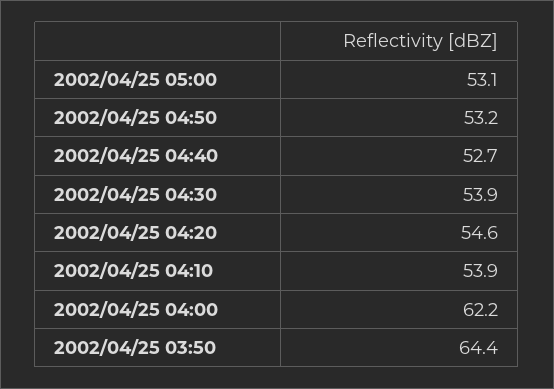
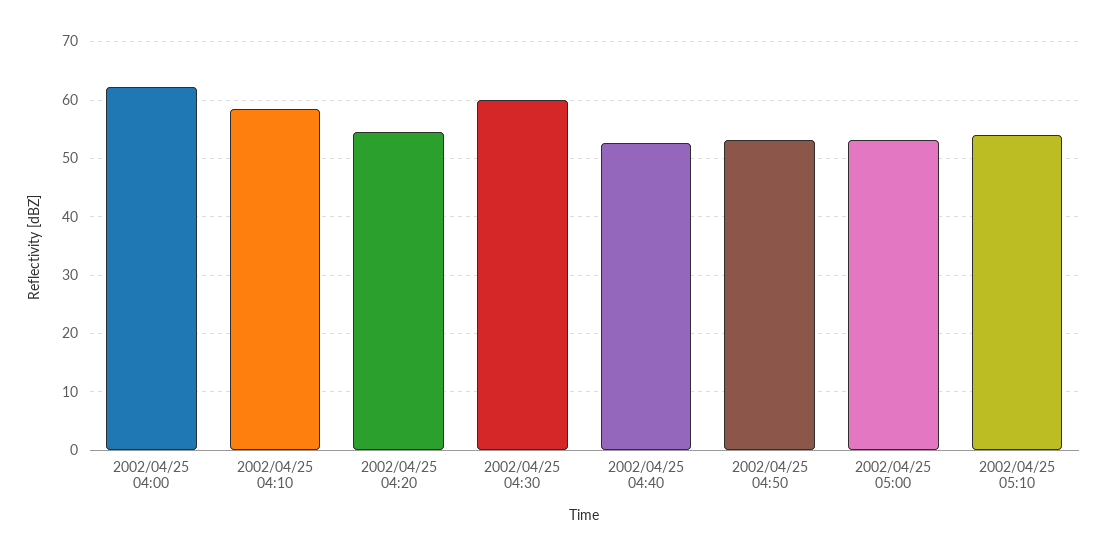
2002/04/25 04:30: 53.9 -> 60
2002/04/25 04:10: 53.9 -> 58
2002/04/25 03:50: 64.4 -> none
2002/04/25 05:10: none -> 54

